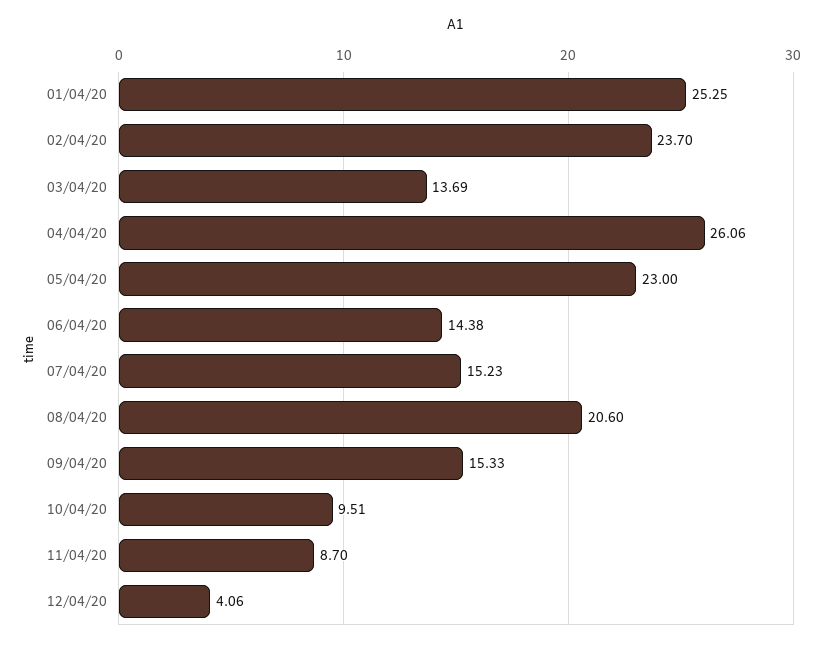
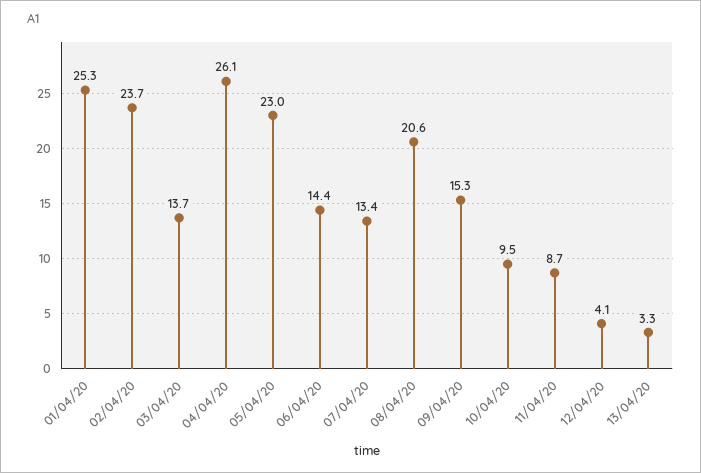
07/04/20: 15.23 -> 13.4
13/04/20: none -> 3.3

